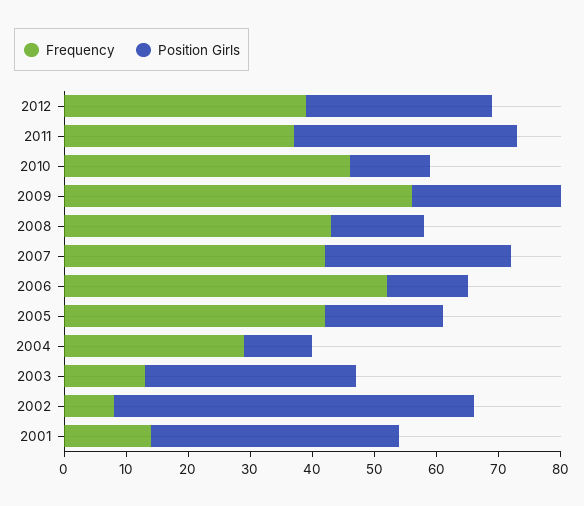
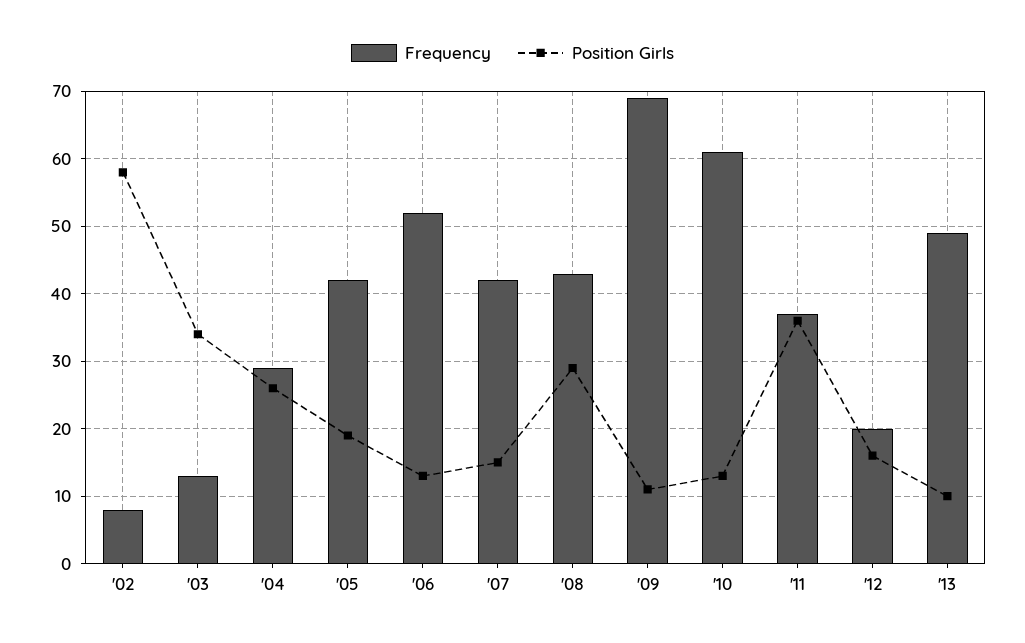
Frequency, 2012: 40 -> 20
Position Girls, 2012: 30 -> 16
Frequency, 2010: 45 -> 61
Frequency, 2009: 55 -> 69
Position Girls, 2009: 25 -> 11
Position Girls, 2008: 15 -> 29
Position Girls, 2007: 30 -> 15
Position Girls, 2004: 10 -> 26
Frequency, 2001: 15 -> none
Position Girls, 2001: 40 -> none
Frequency, '13: none -> 49
Position Girls, '13: none -> 10

